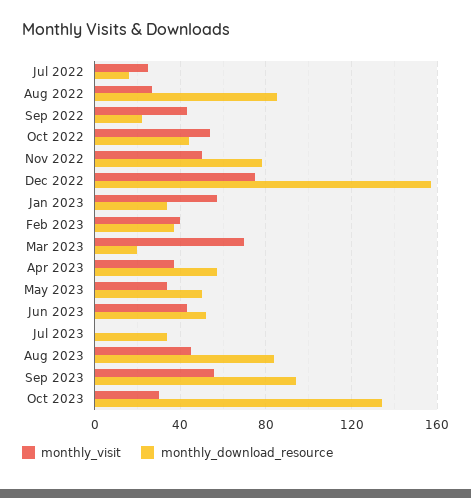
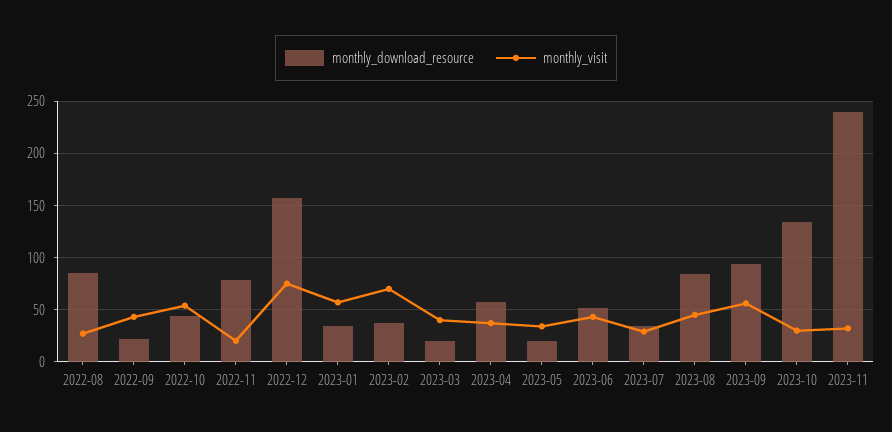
monthly_visit, Jul 2022: 25 -> none
monthly_download_resource, Jul 2022: 15 -> none
monthly_visit, Nov 2022: 50 -> 20
monthly_visit, Feb 2023: 40 -> 70
monthly_visit, Mar 2023: 70 -> 40
monthly_download_resource, May 2023: 50 -> 20
monthly_visit, Jul 2023: 0 -> 30
monthly_download_resource, 2023-11: none -> 240
monthly_visit, 2023-11: none -> 30

